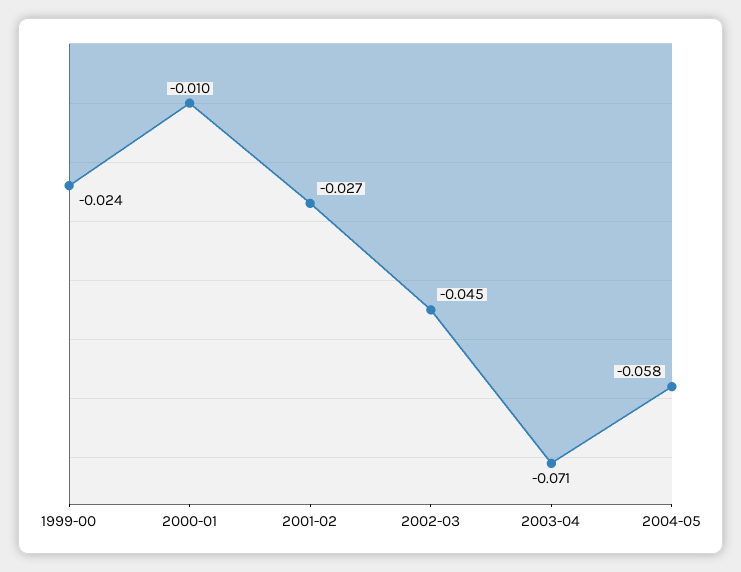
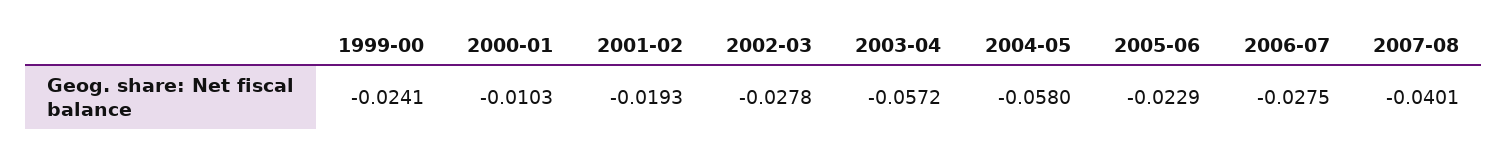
2001-02: -0.027 -> -0.0193
2002-03: -0.045 -> -0.0278
2003-04: -0.071 -> -0.0572
2005-06: none -> -0.0229
2006-07: none -> -0.0275
2007-08: none -> -0.0401

